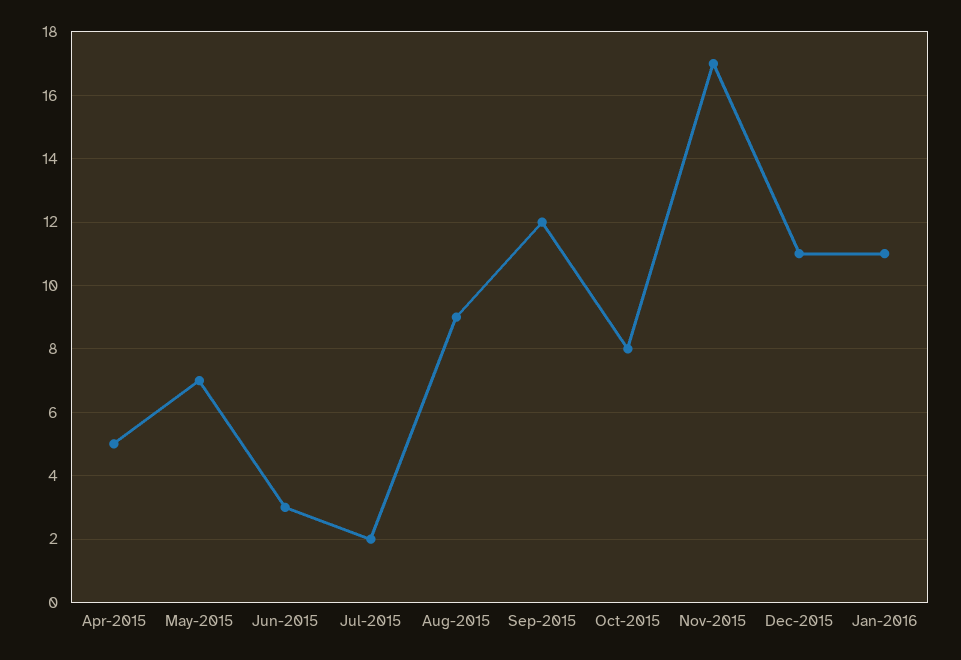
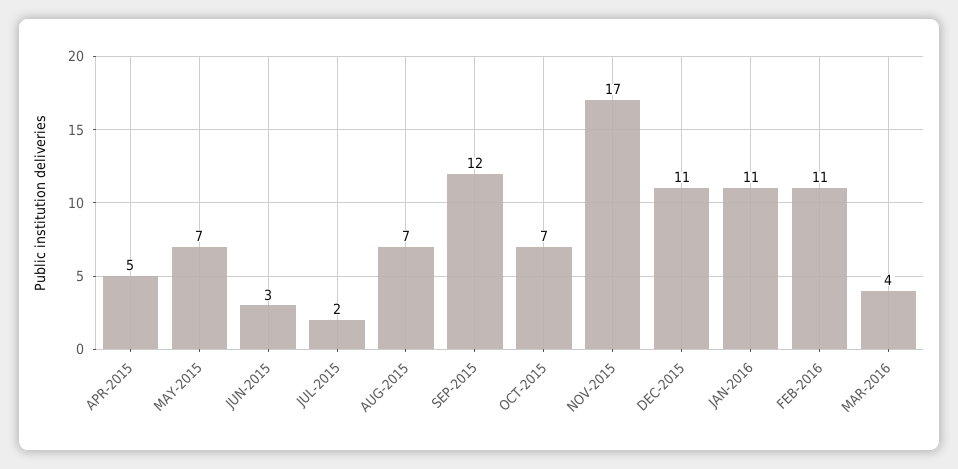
Aug-2015: 9 -> 7
Oct-2015: 8 -> 7
FEB-2016: none -> 11
MAR-2016: none -> 4

